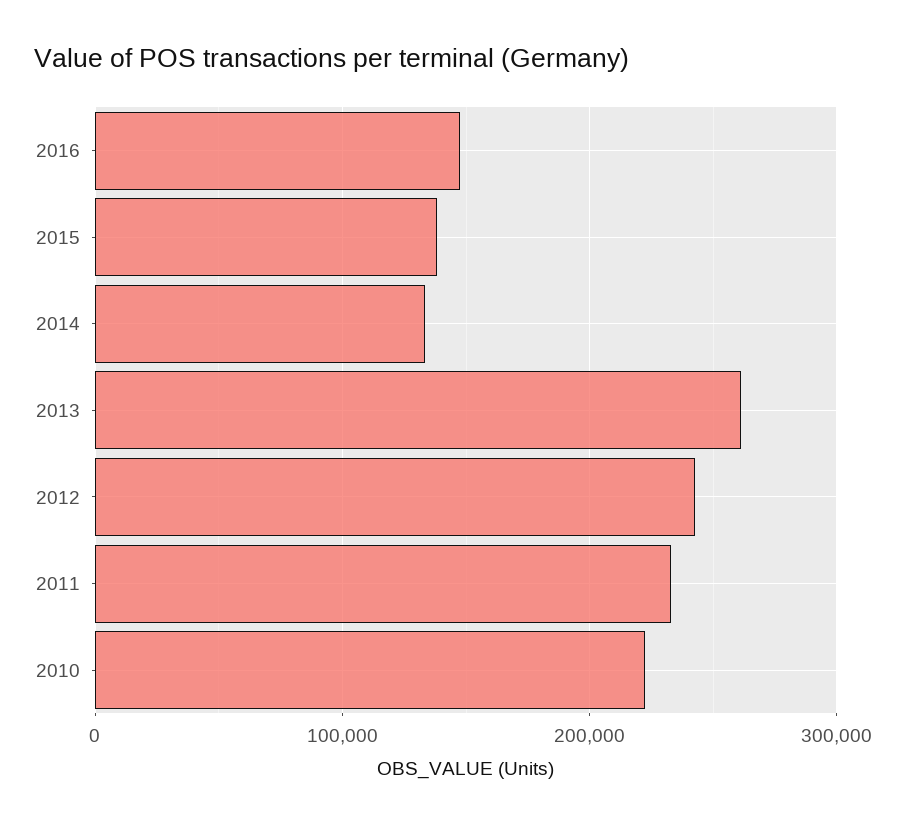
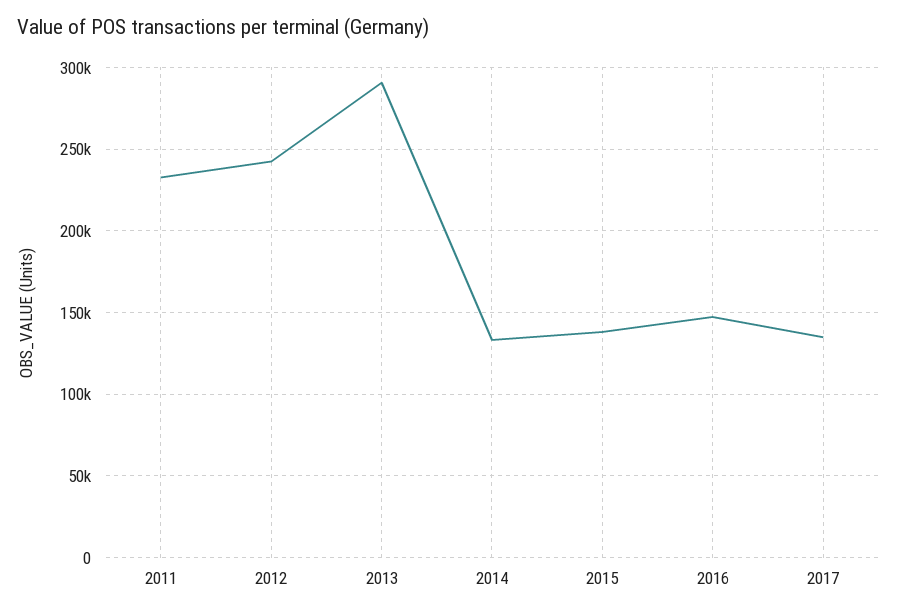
2013: 260000 -> 290000
2010: 220000 -> none
2017: none -> 135000

